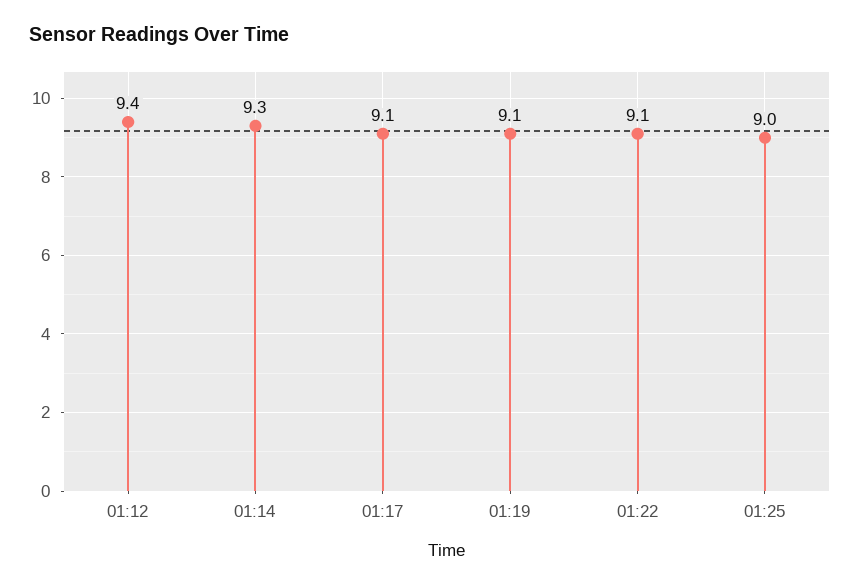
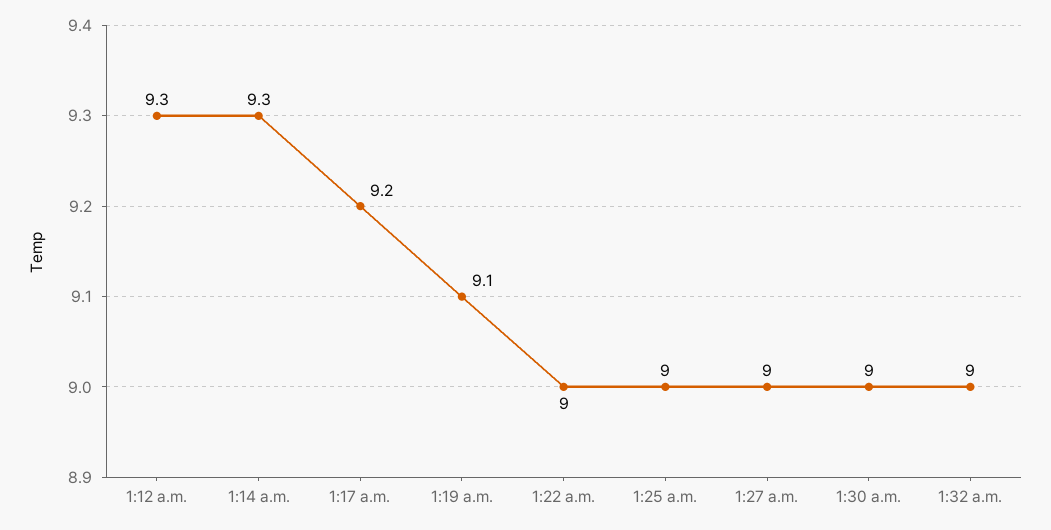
01:12: 9.4 -> 9.3
01:17: 9.1 -> 9.2
01:22: 9.1 -> 9
1:27 a.m.: none -> 9
1:30 a.m.: none -> 9
1:32 a.m.: none -> 9

